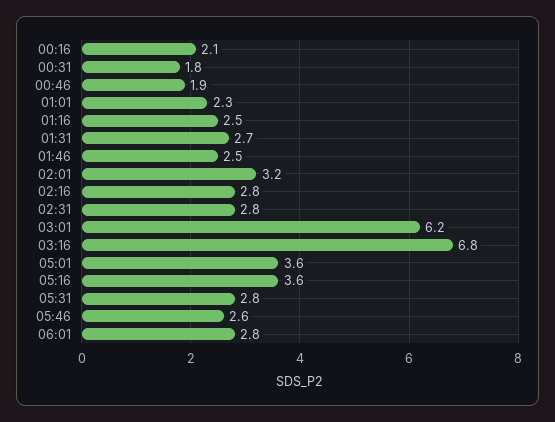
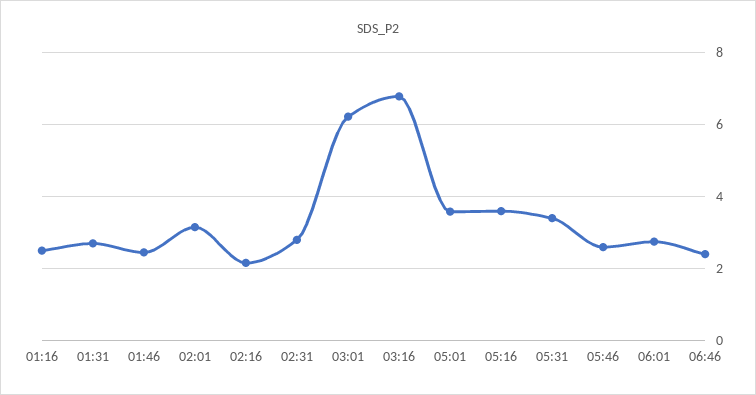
00:16: 2.1 -> none
00:31: 1.8 -> none
00:46: 1.9 -> none
01:01: 2.3 -> none
02:16: 2.8 -> 2.2
05:31: 2.8 -> 3.4
06:46: none -> 2.4

